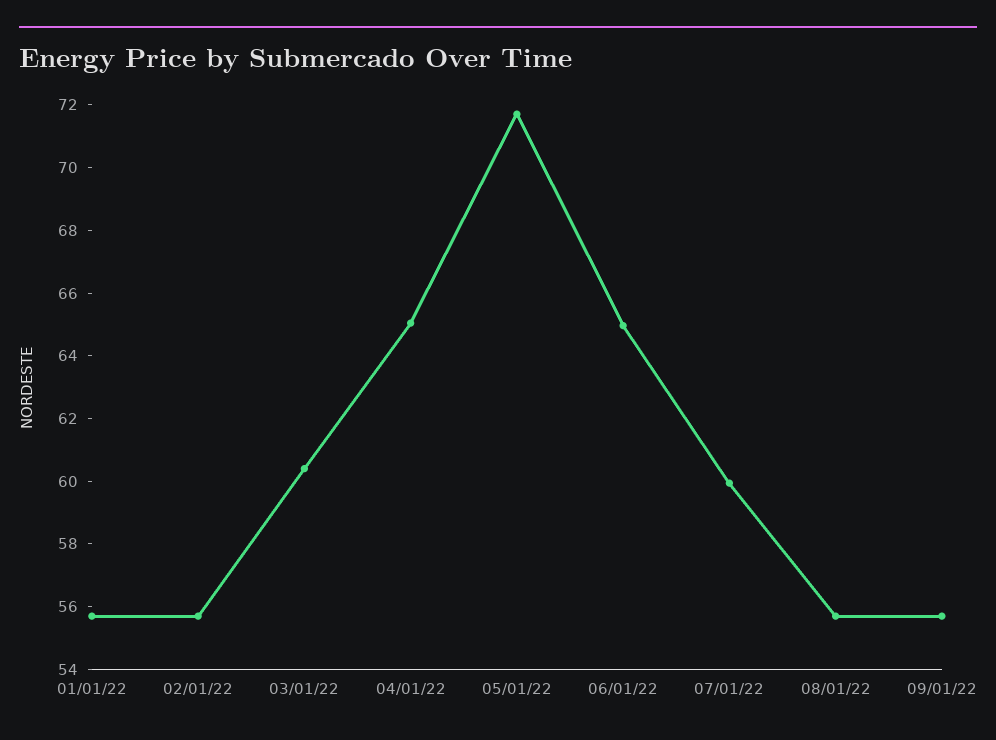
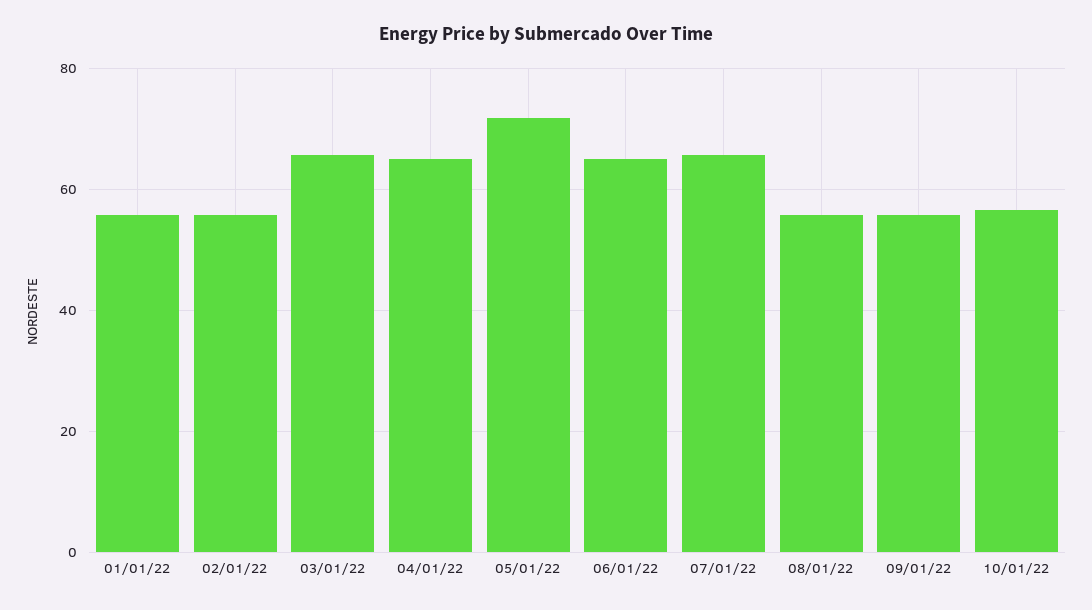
03/01/22: 60.5 -> 66
07/01/22: 60 -> 66
10/01/22: none -> 56

